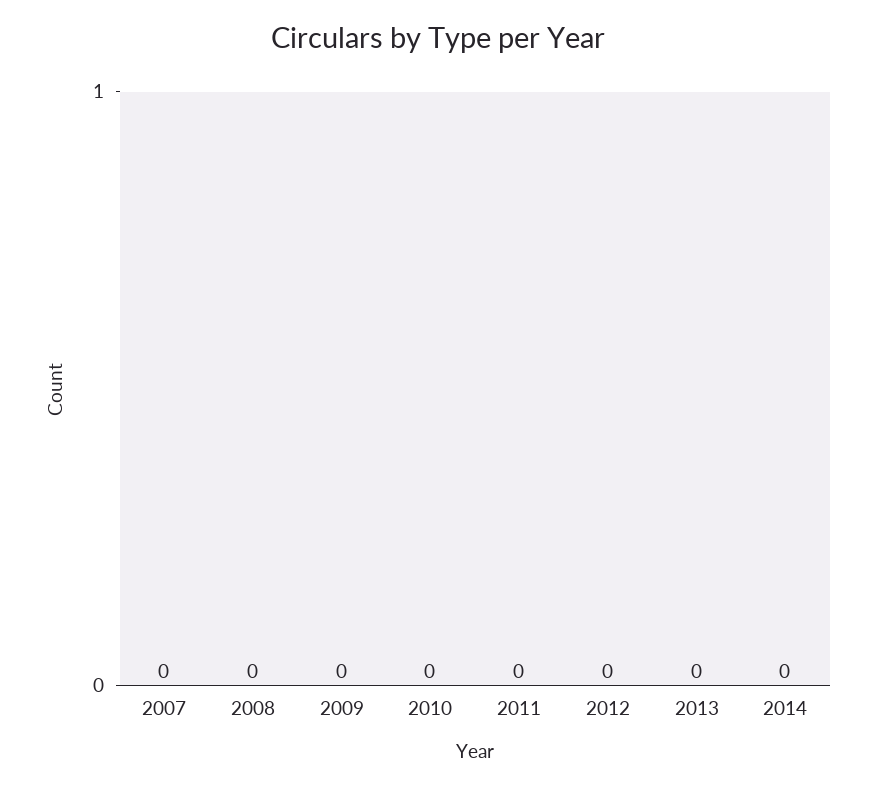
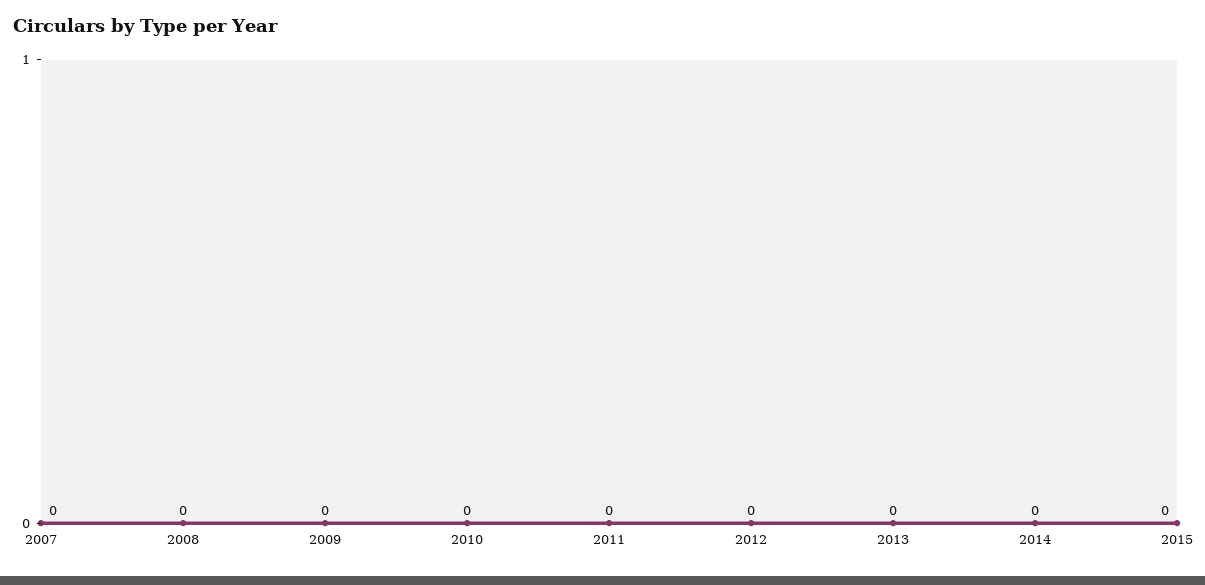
2015: none -> 0

